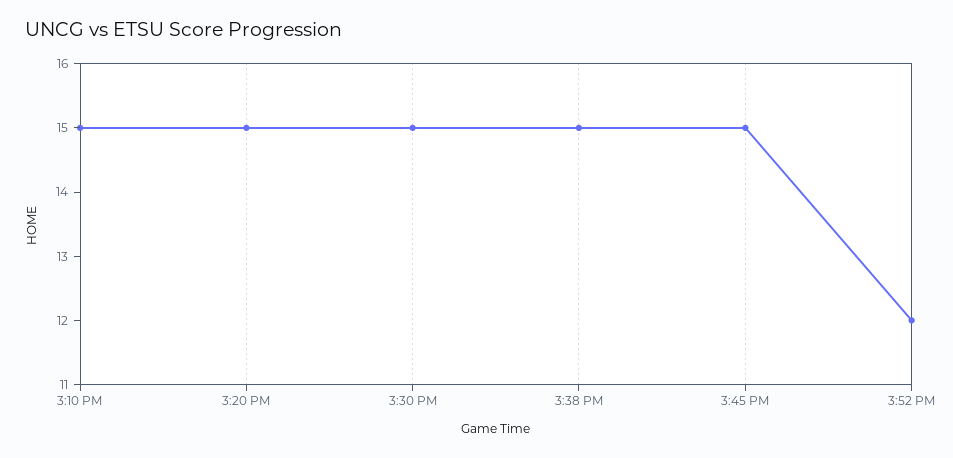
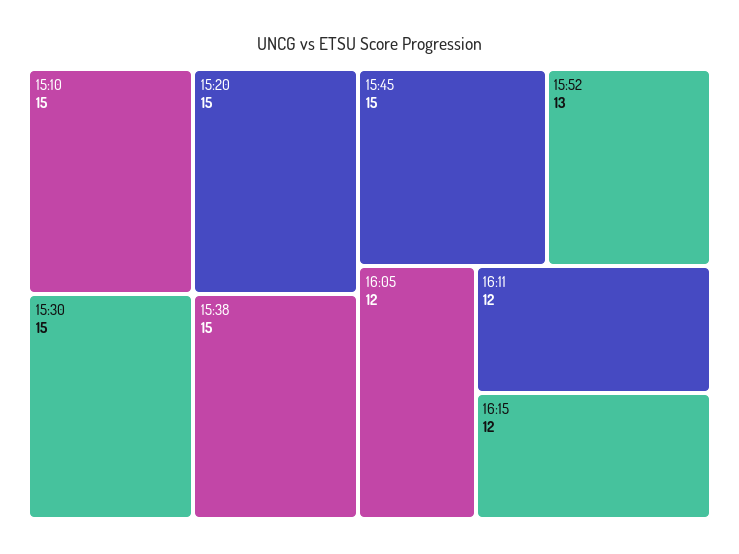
3:52 PM: 12 -> 13
16:05: none -> 12
16:11: none -> 12
16:15: none -> 12

